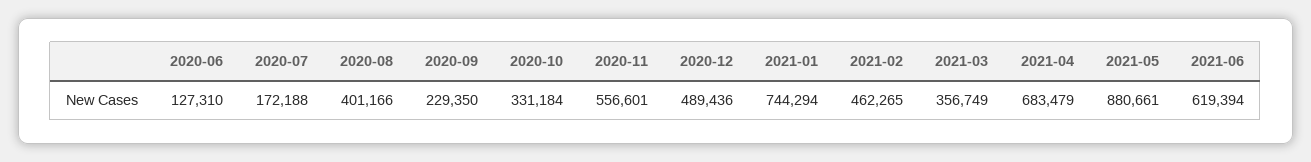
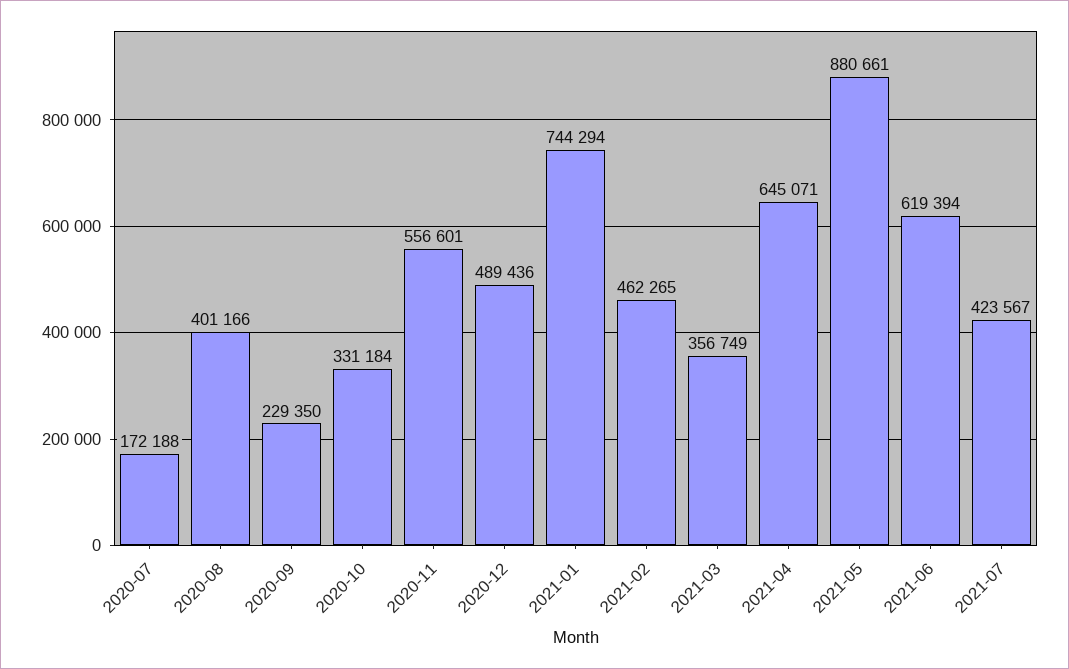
2020-06: 127310 -> none
2021-04: 683479 -> 645071
2021-07: none -> 423567

